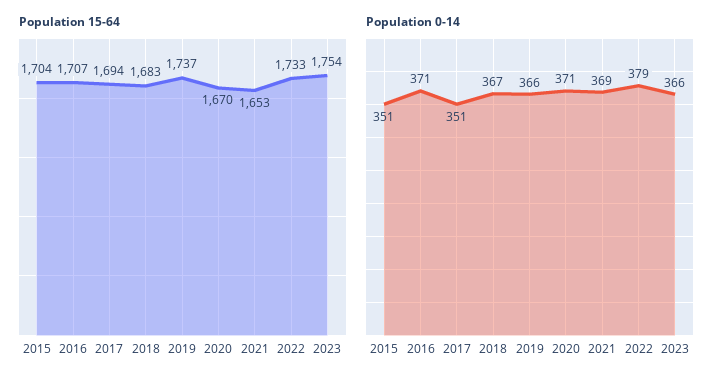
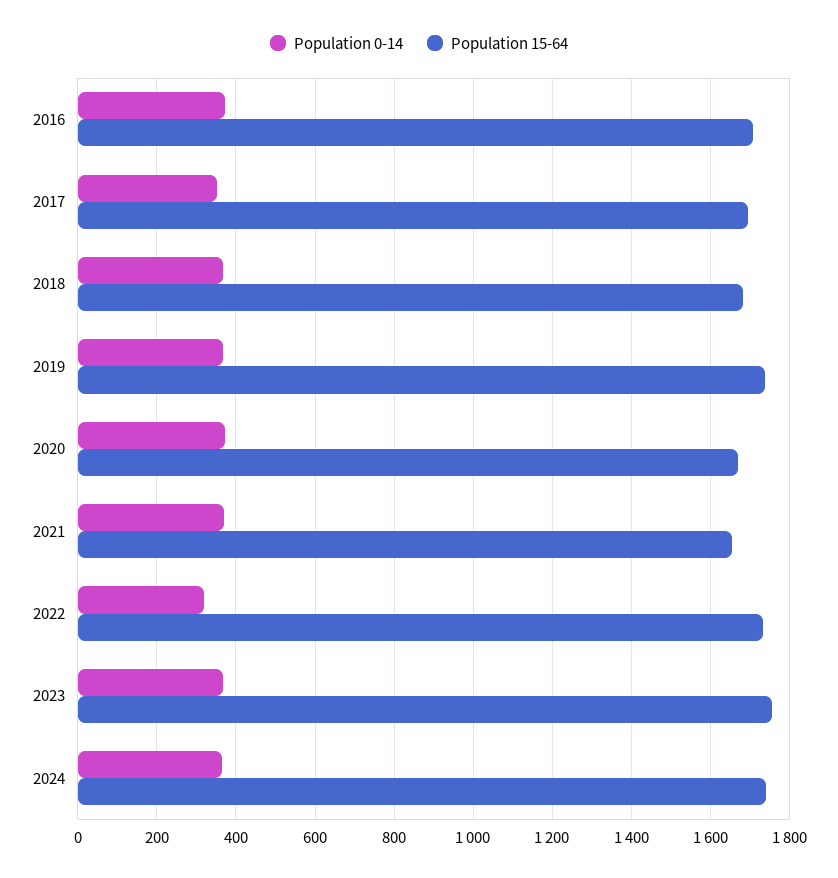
Population 15-64, 2015: 1704 -> none
Population 0-14, 2015: 351 -> none
Population 0-14, 2022: 379 -> 320
Population 0-14, 2024: none -> 360
Population 15-64, 2024: none -> 1740

